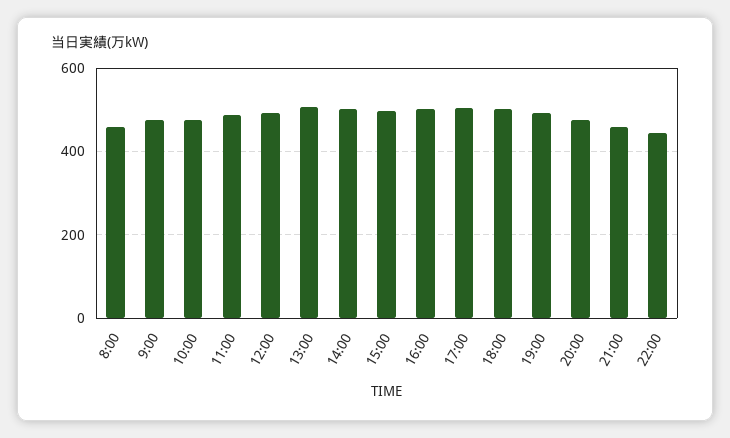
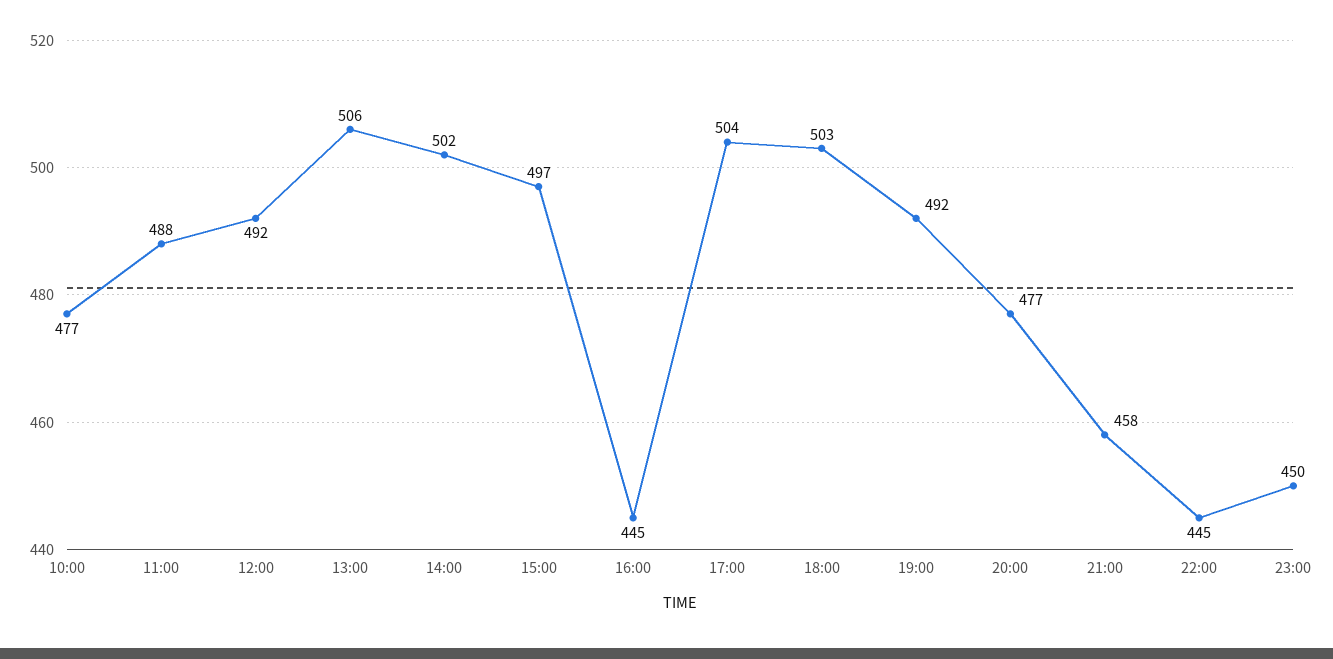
8:00: 460 -> none
9:00: 480 -> none
16:00: 500 -> 445
23:00: none -> 450

